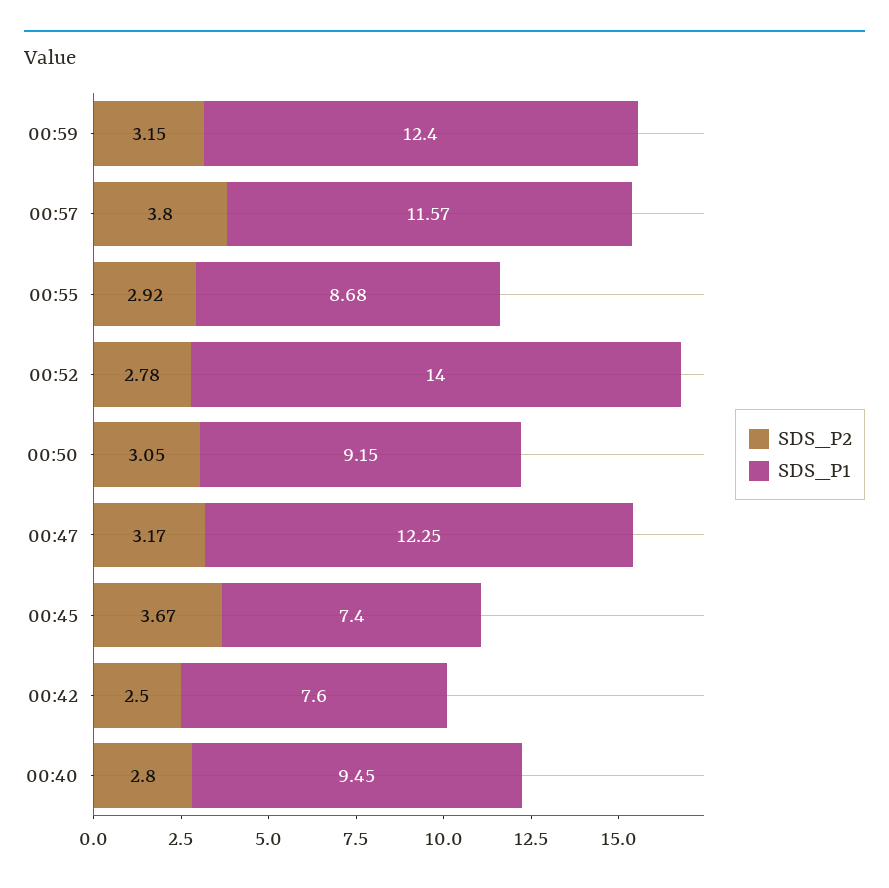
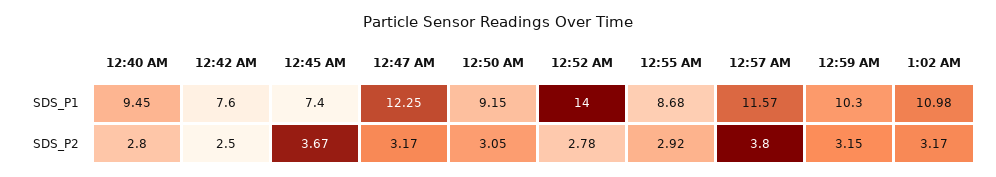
SDS_P1, 00:59: 12.4 -> 10.3
SDS_P1, 1:02 AM: none -> 10.98
SDS_P2, 1:02 AM: none -> 3.17

